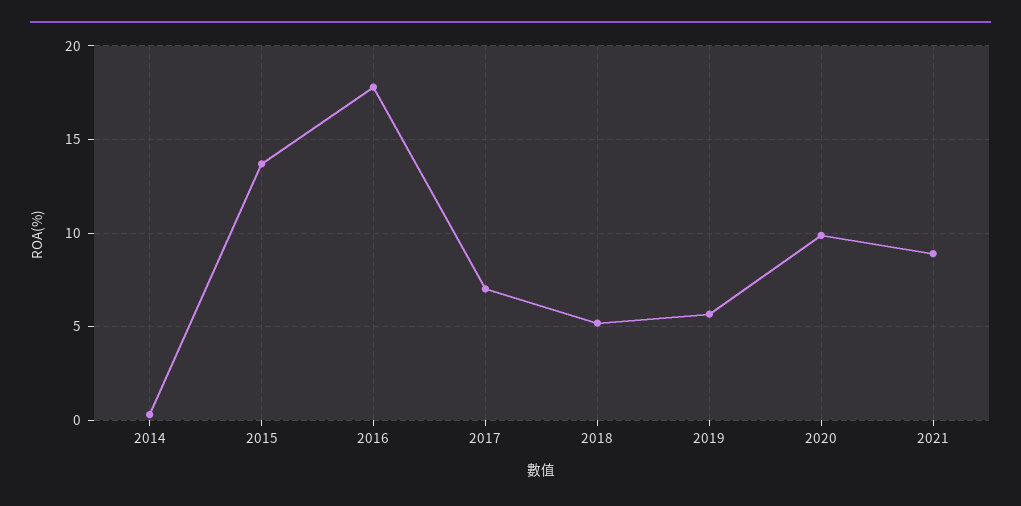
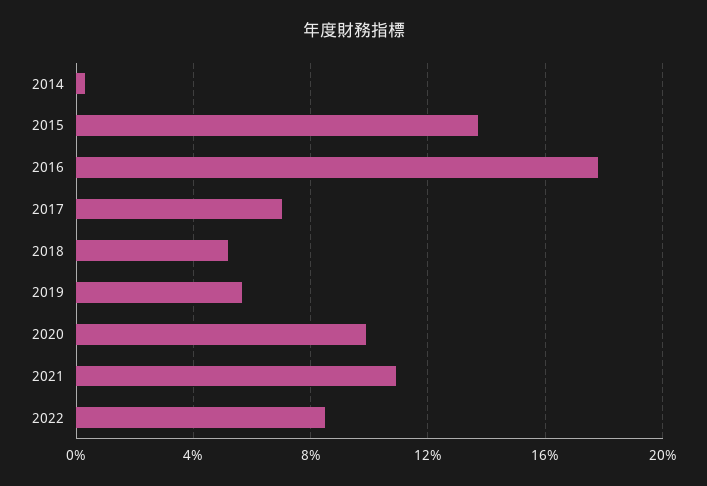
2021: 9 -> 11
2022: none -> 8.5

